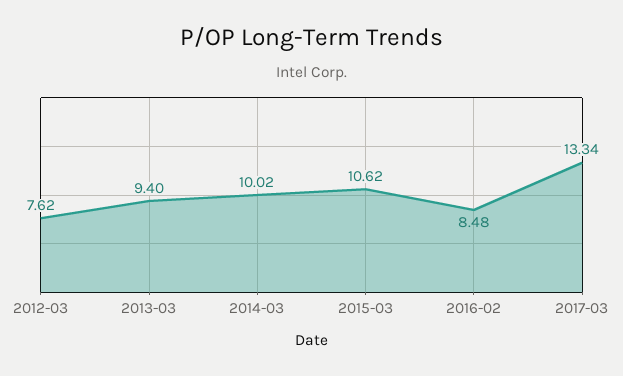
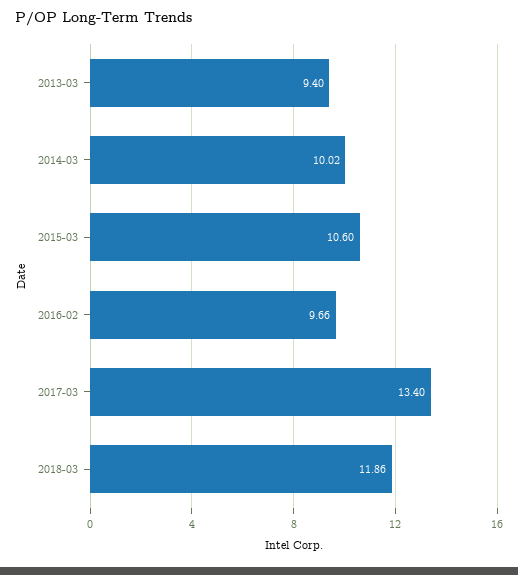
2012-03: 7.62 -> none
2015-03: 10.62 -> 10.6
2016-02: 8.48 -> 9.66
2017-03: 13.34 -> 13.4
2018-03: none -> 11.86

